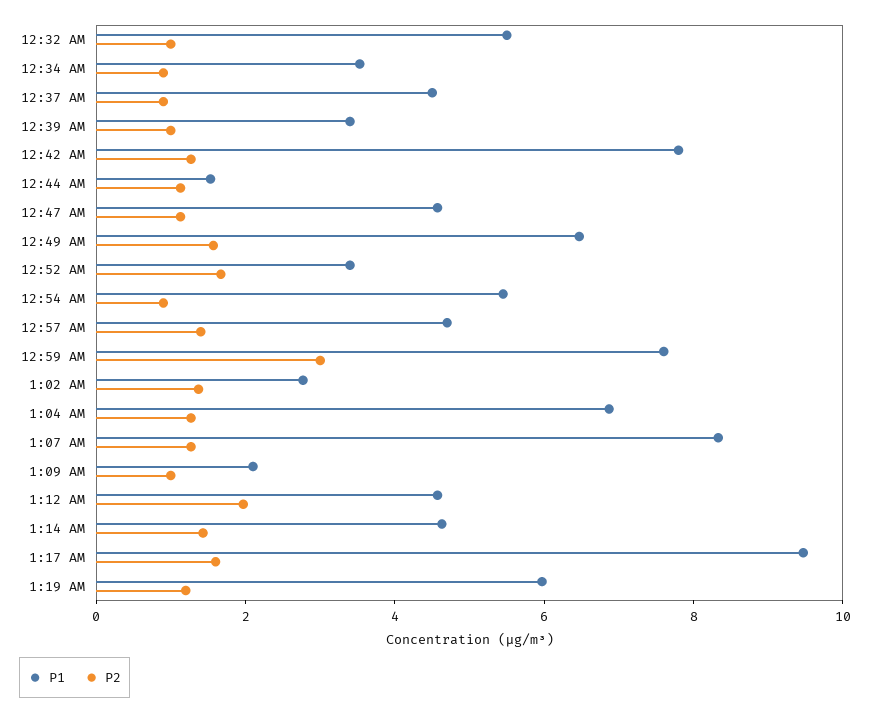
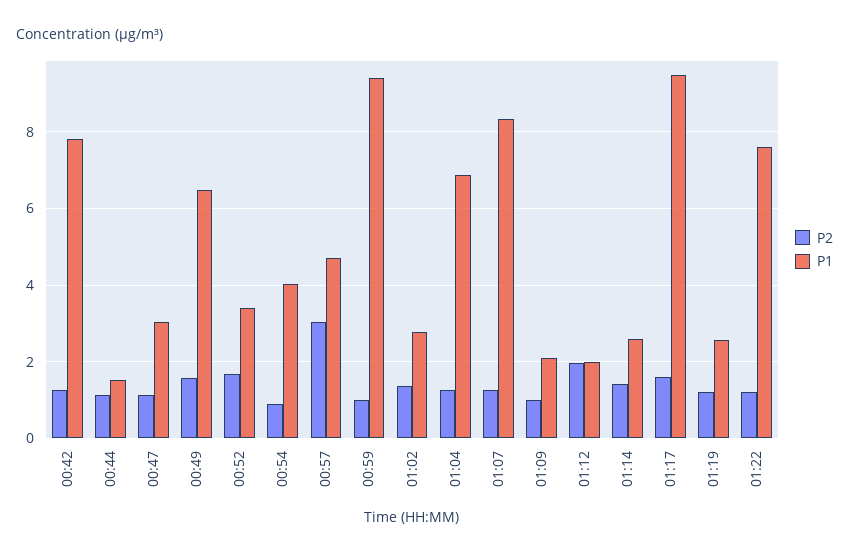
P1, 12:32 AM: 5.5 -> none
P2, 12:32 AM: 1 -> none
P1, 12:34 AM: 3.5 -> none
P2, 12:34 AM: 1 -> none
P1, 12:37 AM: 4.5 -> none
P2, 12:37 AM: 1 -> none
P1, 12:39 AM: 3.5 -> none
P2, 12:39 AM: 1 -> none
P1, 12:47 AM: 4.5 -> 3
P1, 12:54 AM: 5.5 -> 4
P2, 12:57 AM: 1.5 -> 3
P1, 12:59 AM: 7.5 -> 9.4
P2, 12:59 AM: 3 -> 1
P1, 1:12 AM: 4.5 -> 2
P1, 1:14 AM: 4.5 -> 2.6
P1, 1:19 AM: 6 -> 2.6
P2, 01:22: none -> 1.2
P1, 01:22: none -> 7.6

